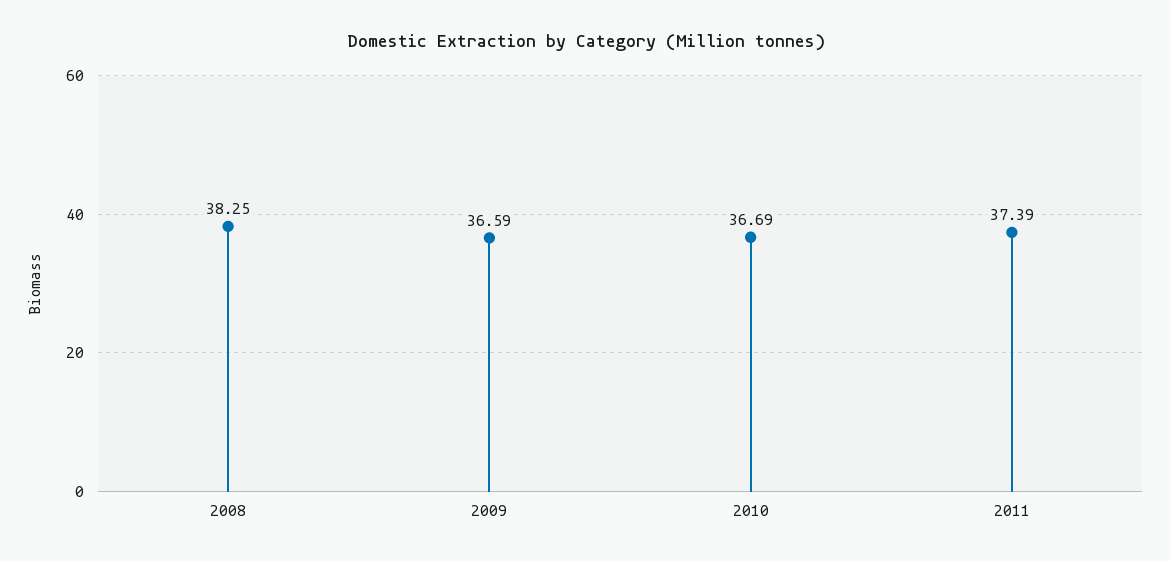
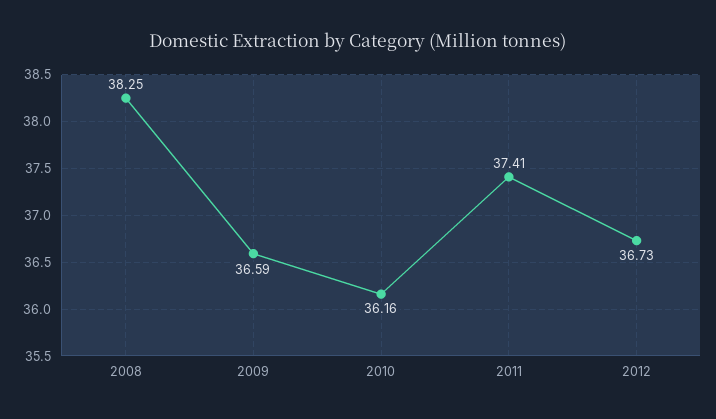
2010: 36.69 -> 36.16
2011: 37.39 -> 37.41
2012: none -> 36.73

